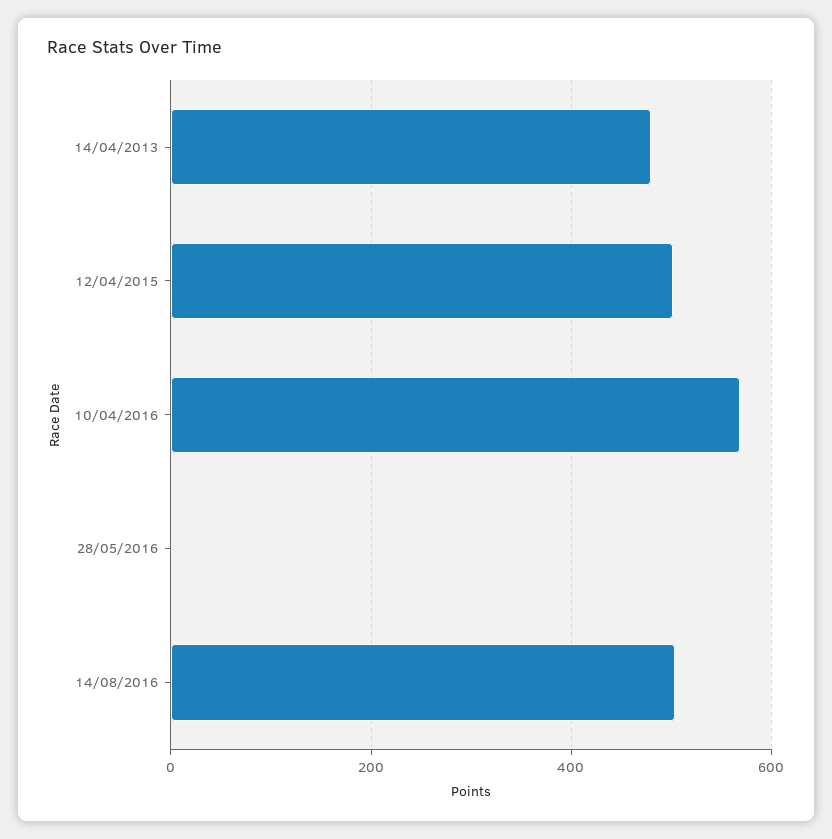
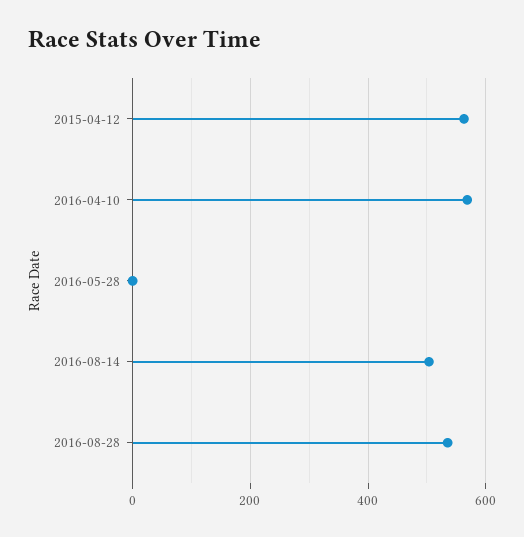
14/04/2013: 480 -> none
12/04/2015: 500 -> 560
2016-08-28: none -> 540

